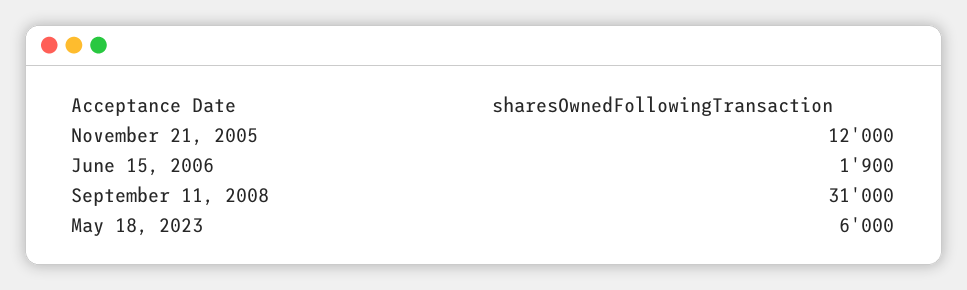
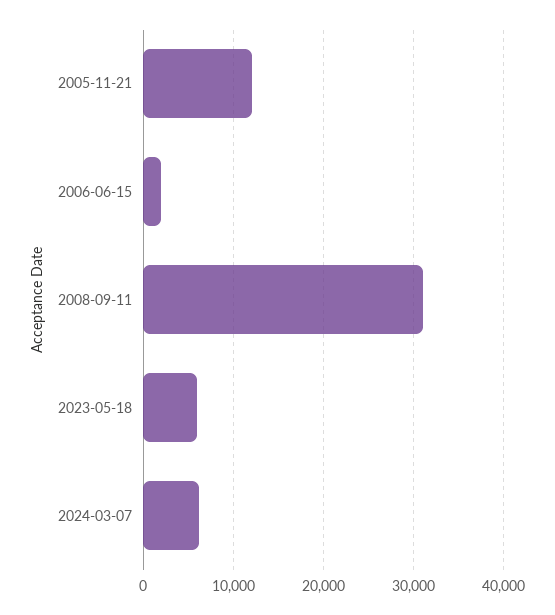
2024-03-07: none -> 6000

